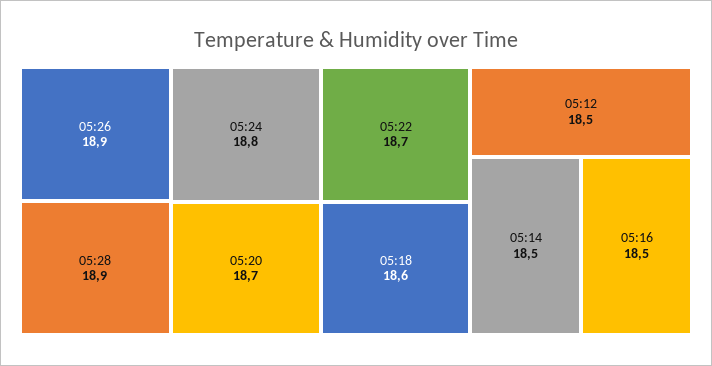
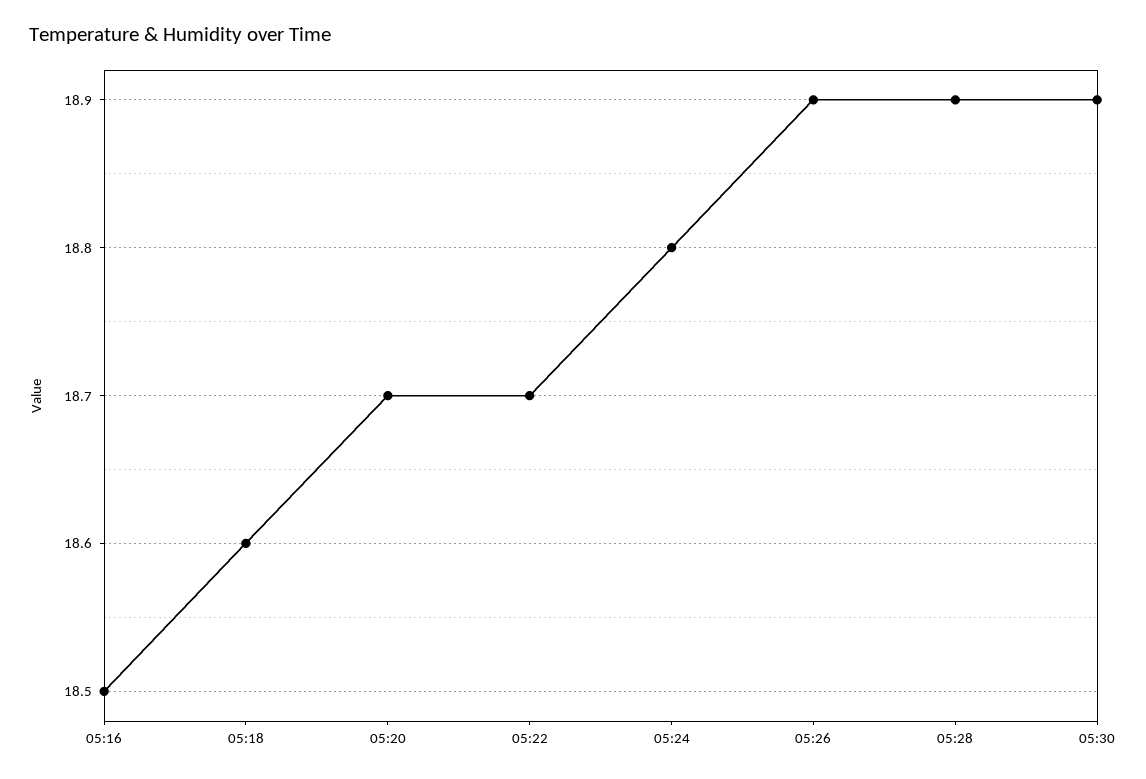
05:12: 18.5 -> none
05:14: 18.5 -> none
05:30: none -> 18.9

